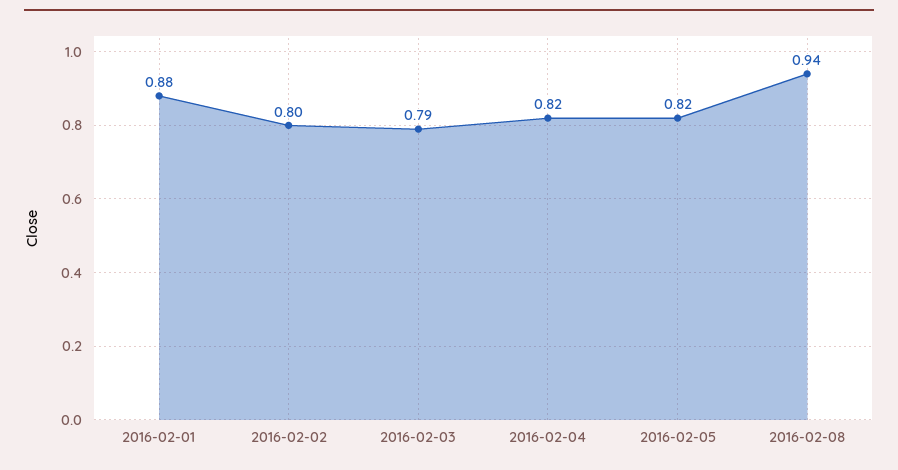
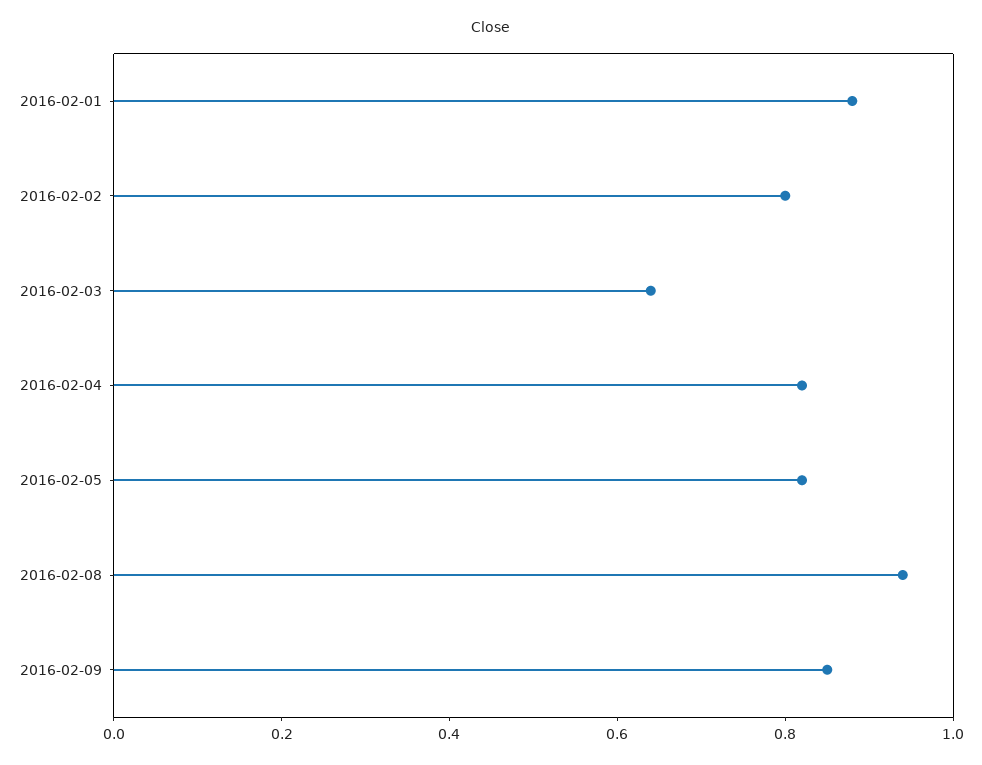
2016-02-03: 0.79 -> 0.65
2016-02-09: none -> 0.85

